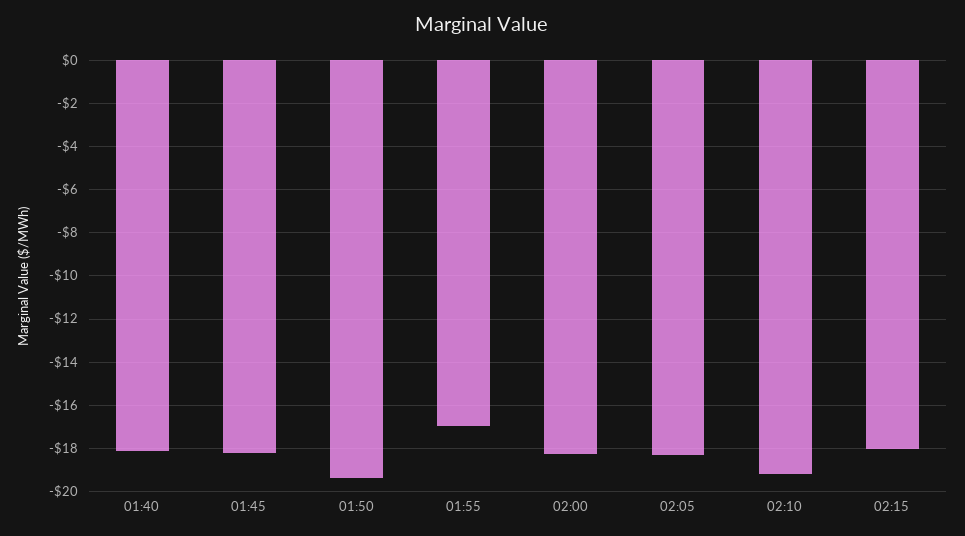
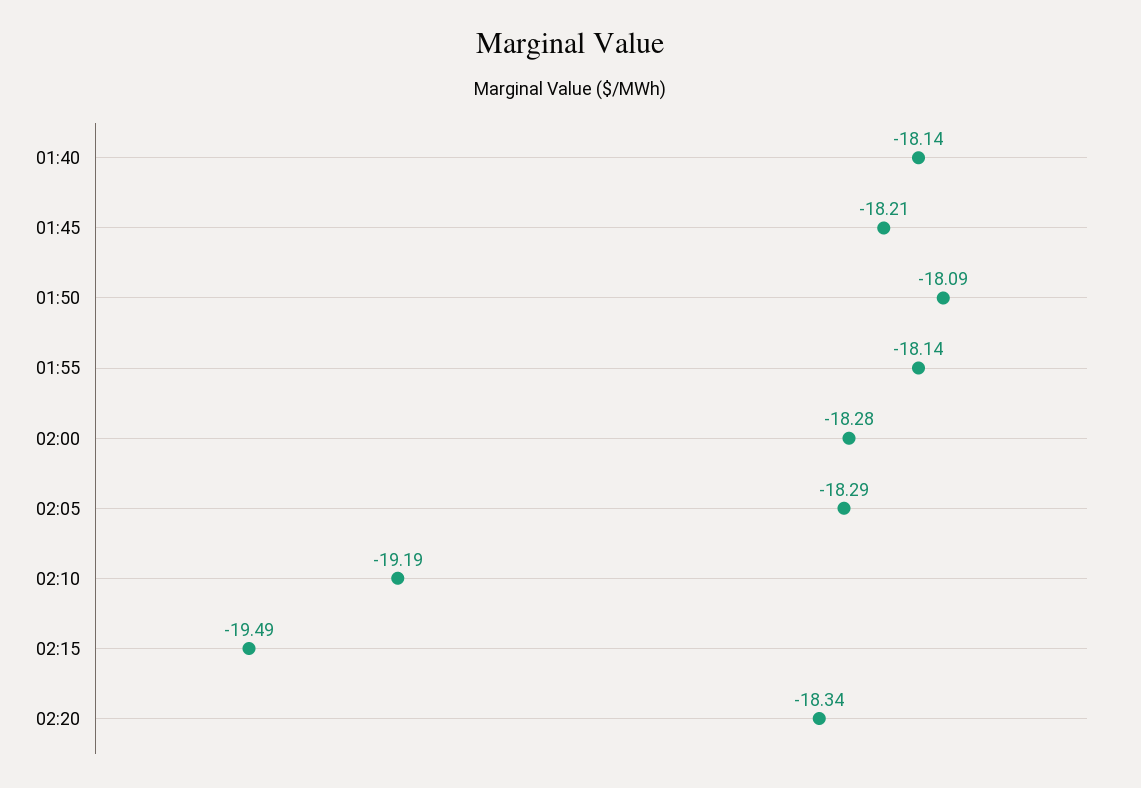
01:50: -19.5 -> -18.09
01:55: -17 -> -18.14
02:15: -18 -> -19.49
02:20: none -> -18.34

